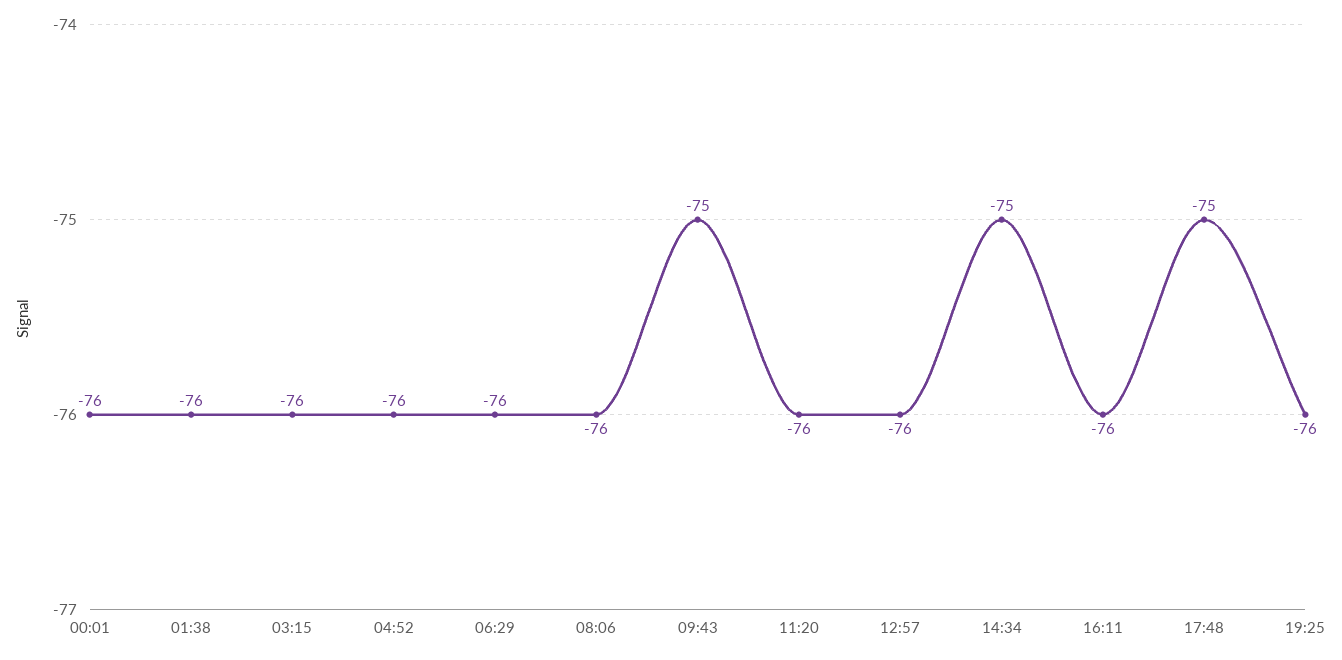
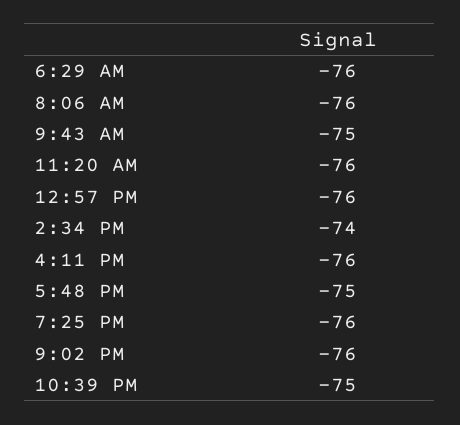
00:01: -76 -> none
01:38: -76 -> none
03:15: -76 -> none
04:52: -76 -> none
14:34: -75 -> -74
9:02 PM: none -> -76
10:39 PM: none -> -75

